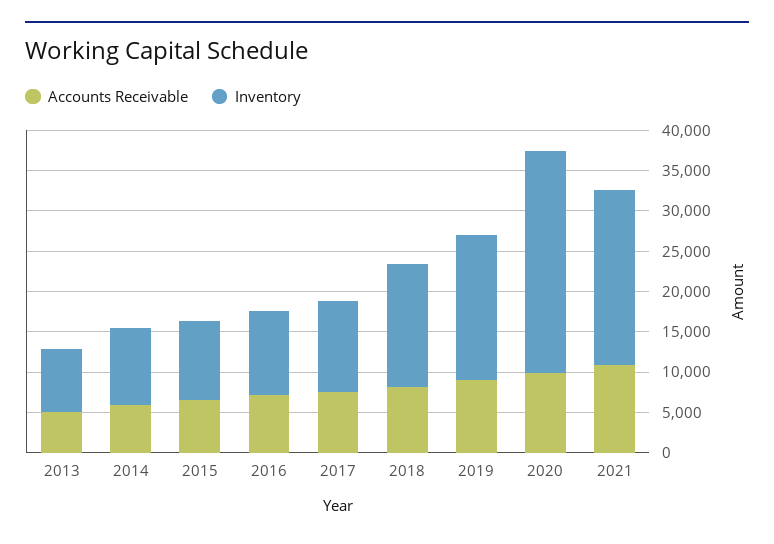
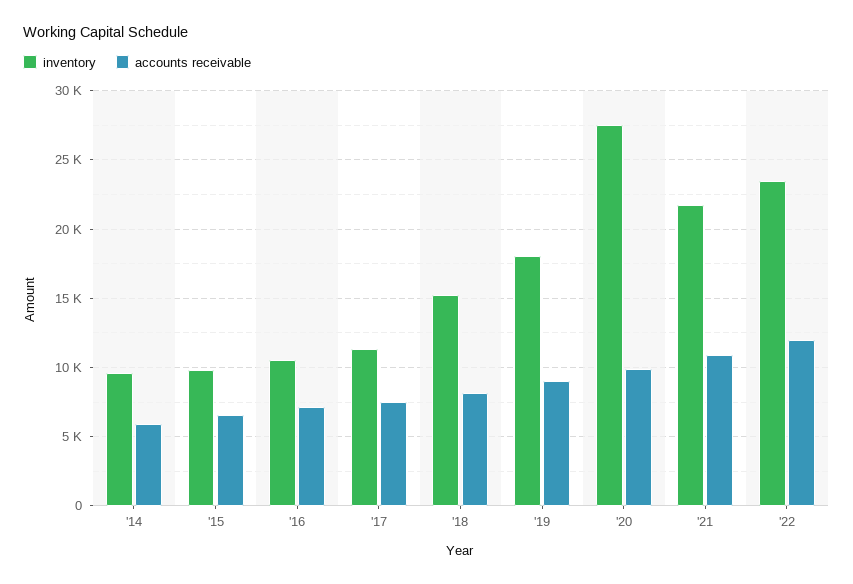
Accounts Receivable, 2013: 5000 -> none
Inventory, 2013: 8000 -> none
Inventory, '22: none -> 23500
Accounts Receivable, '22: none -> 12000

